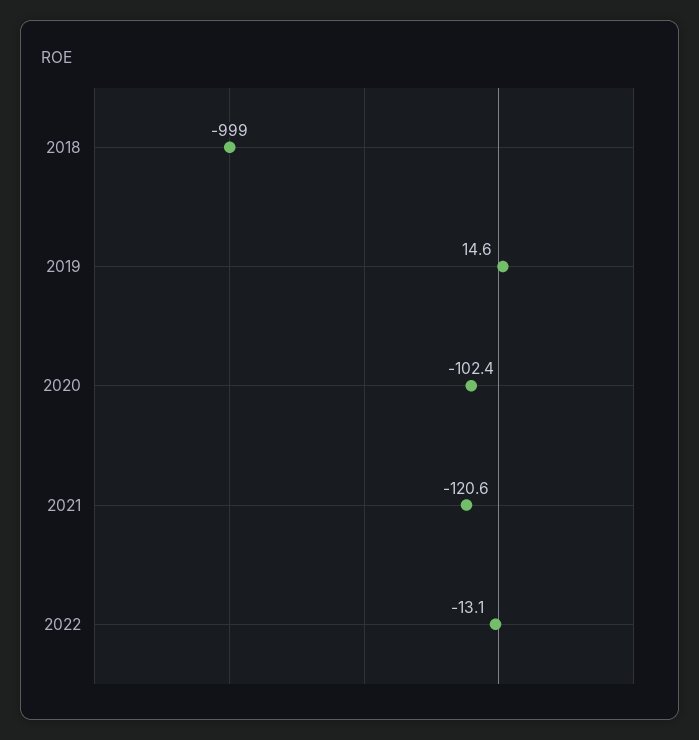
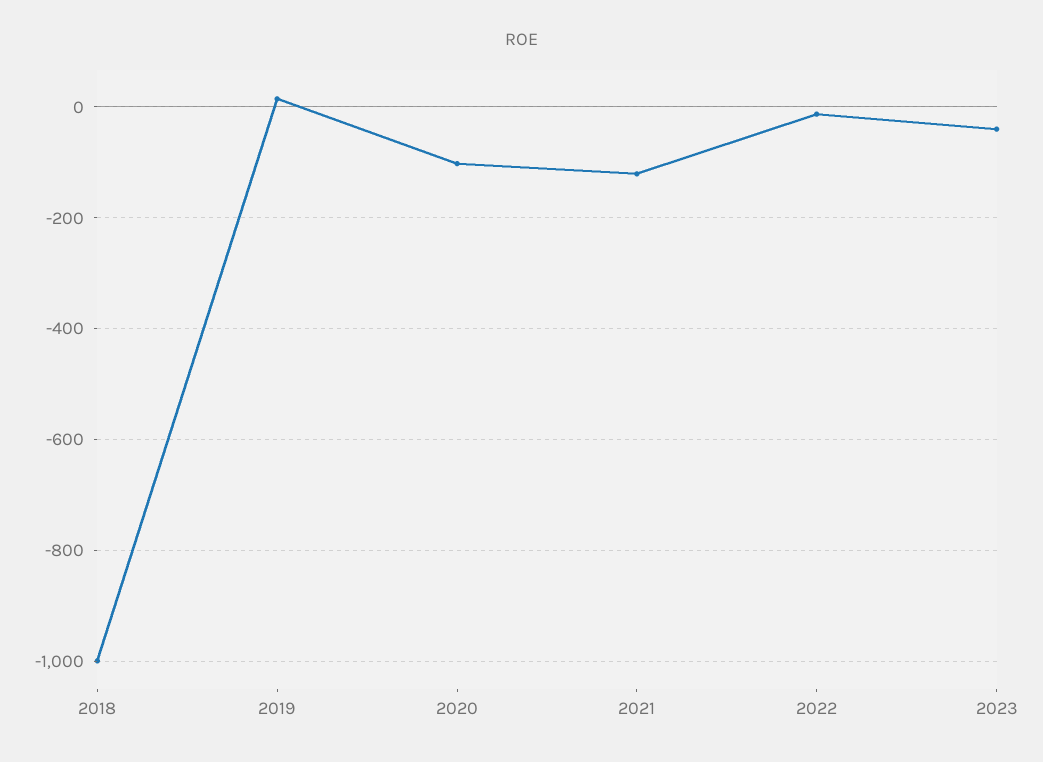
2023: none -> -40

